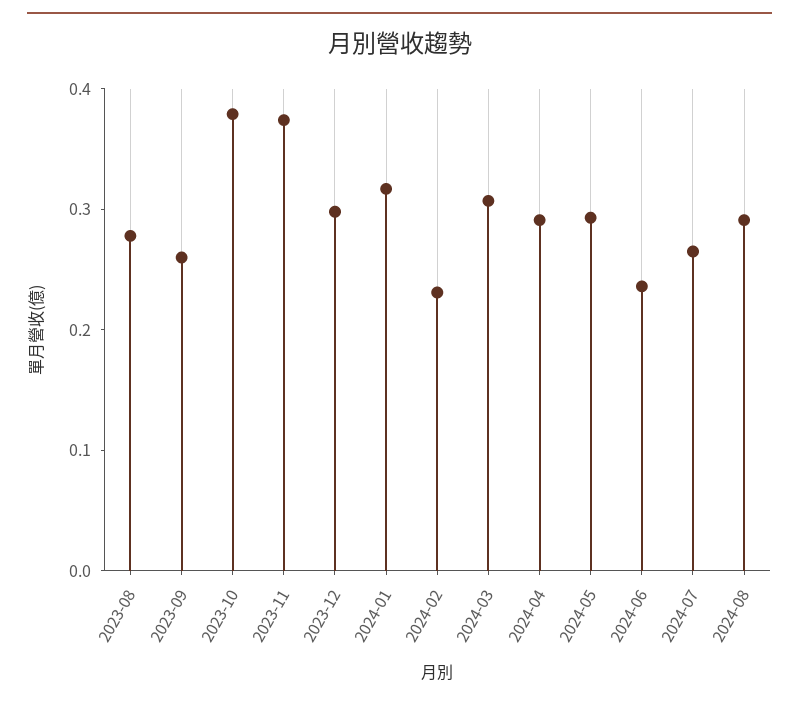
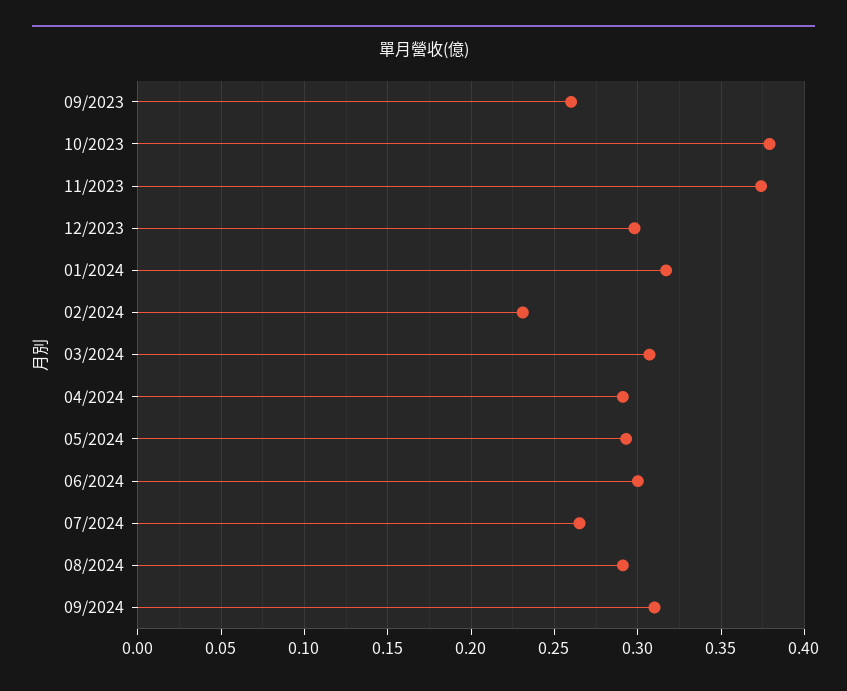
2023-08: 0.28 -> none
2024-06: 0.24 -> 0.3
09/2024: none -> 0.31

